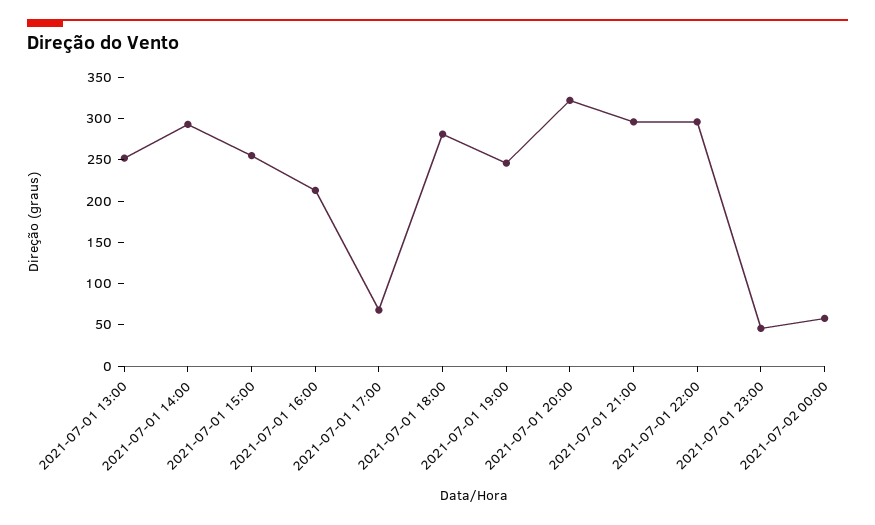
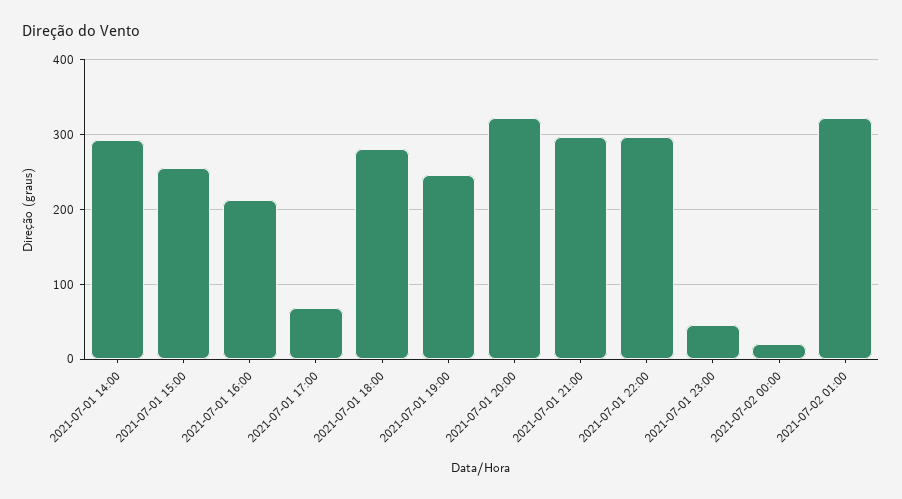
2021-07-01 13:00: 250 -> none
2021-07-02 00:00: 60 -> 20
2021-07-02 01:00: none -> 320

